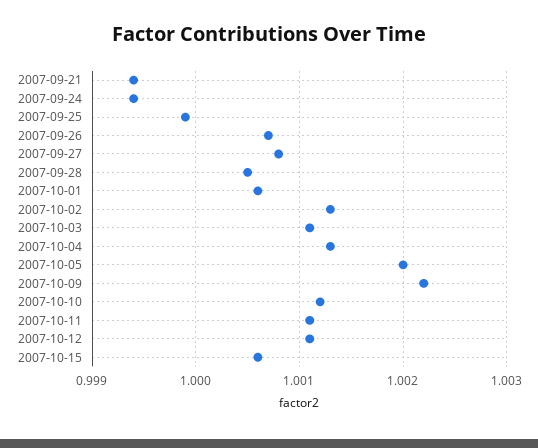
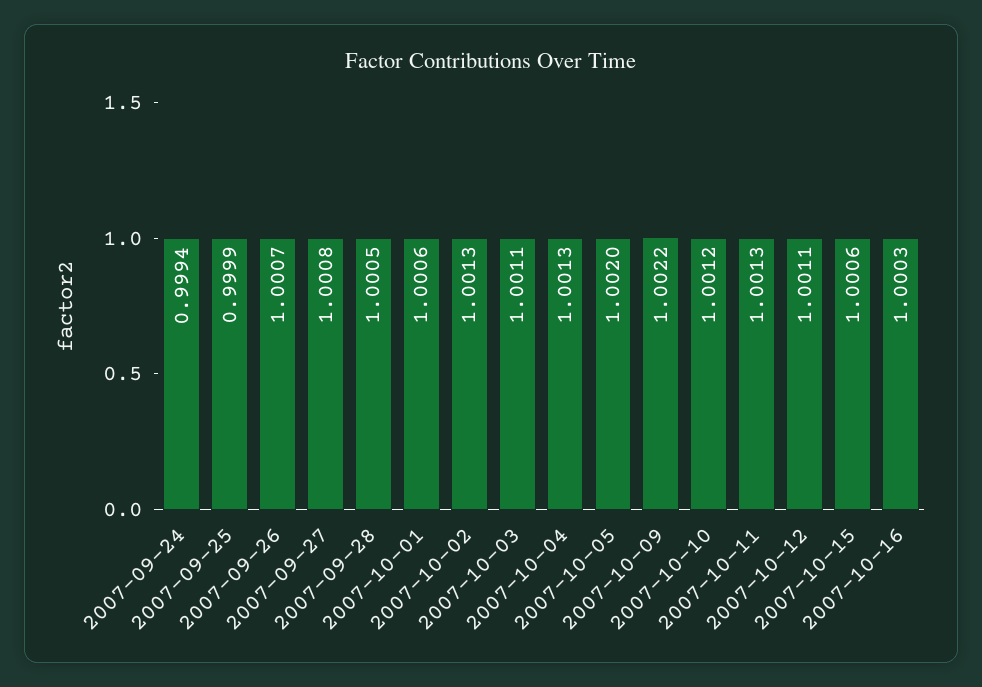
2007-09-21: 0.9994 -> none
2007-10-11: 1.0011 -> 1.0013
2007-10-16: none -> 1.0003

